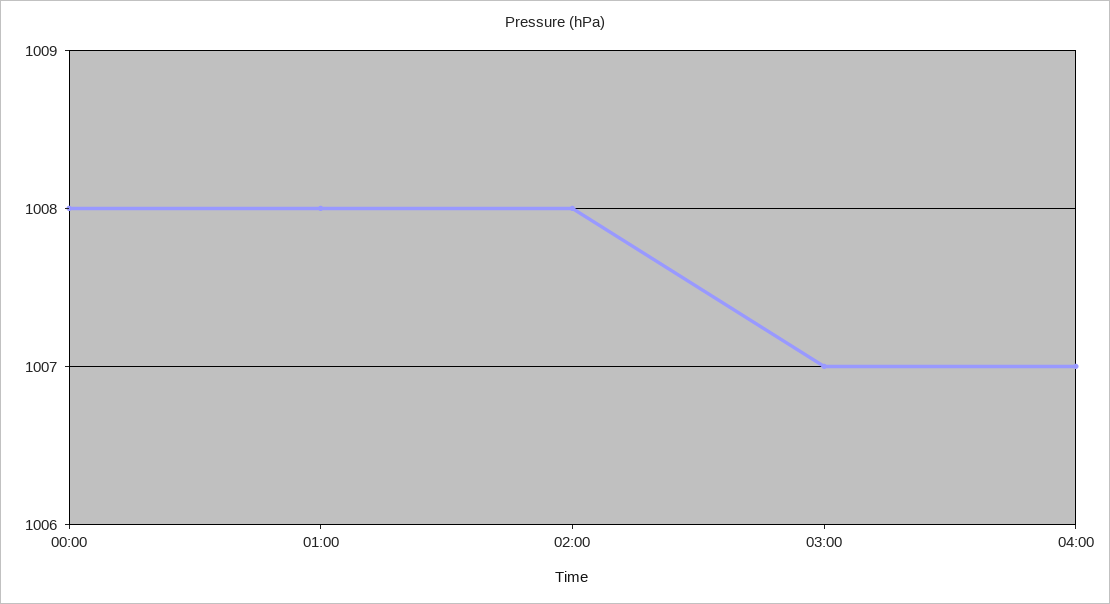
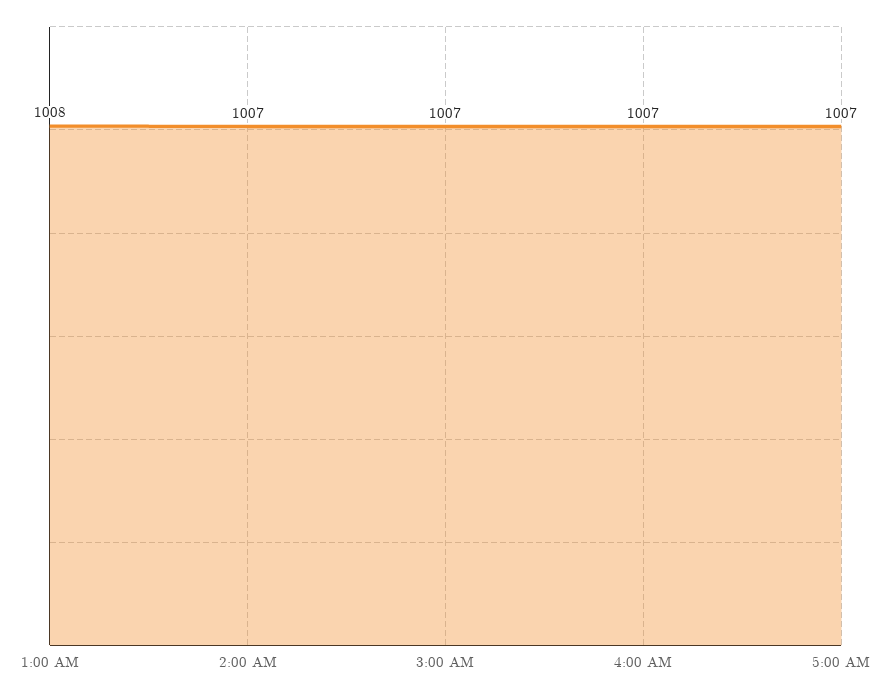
00:00: 1008 -> none
02:00: 1008 -> 1007
5:00 AM: none -> 1007

